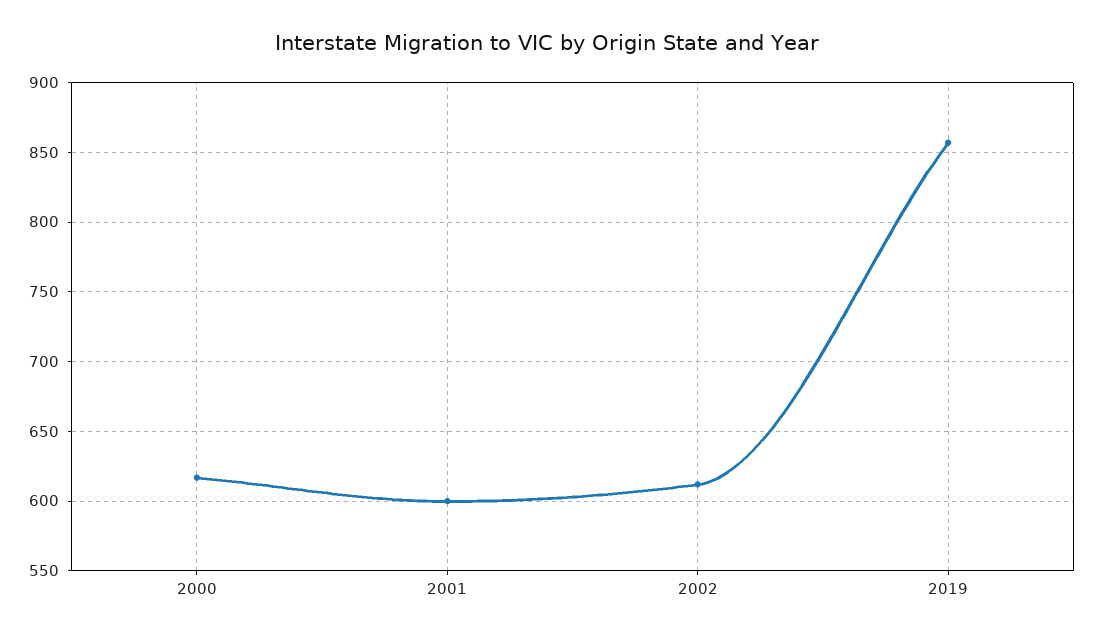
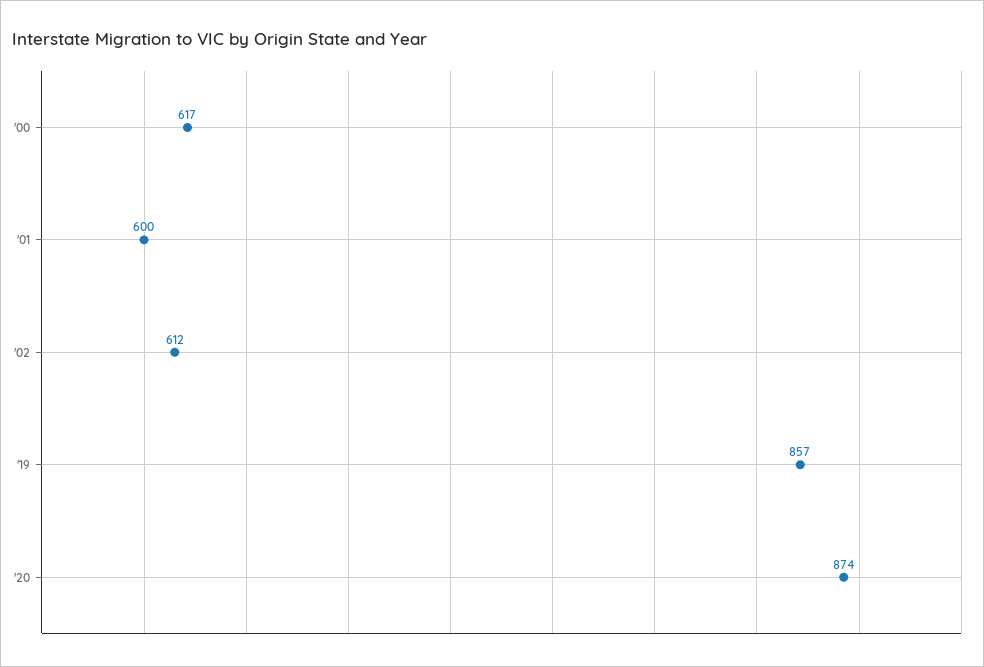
'20: none -> 874

